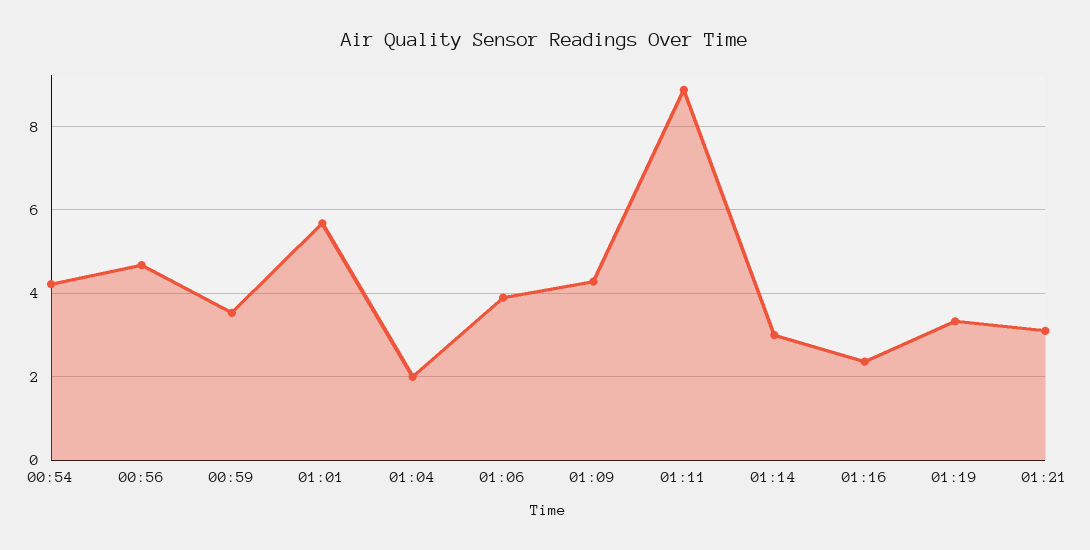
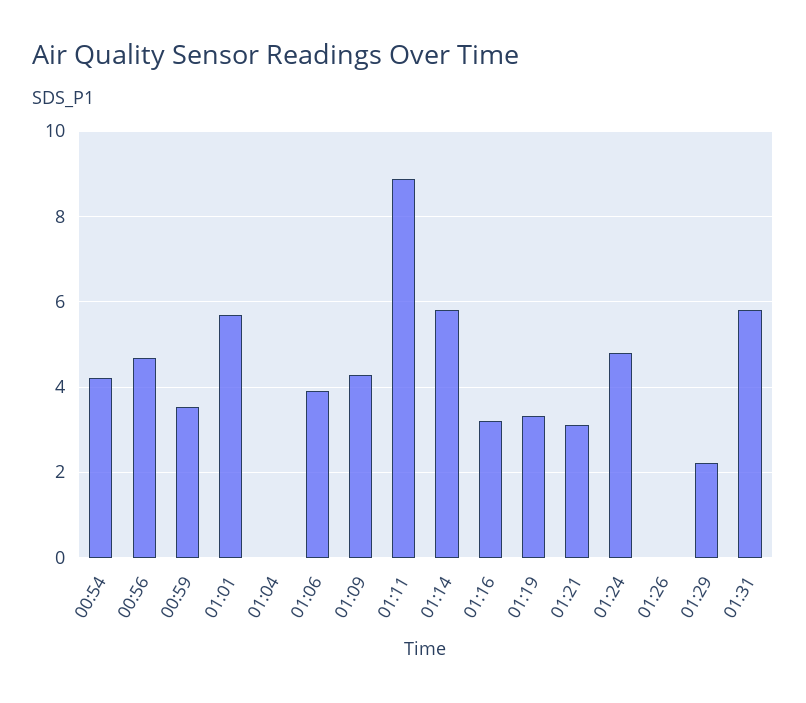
01:04: 2 -> 0
01:14: 3 -> 5.8
01:16: 2.4 -> 3.2
01:24: none -> 4.8
01:26: none -> 0
01:29: none -> 2.2
01:31: none -> 5.8

